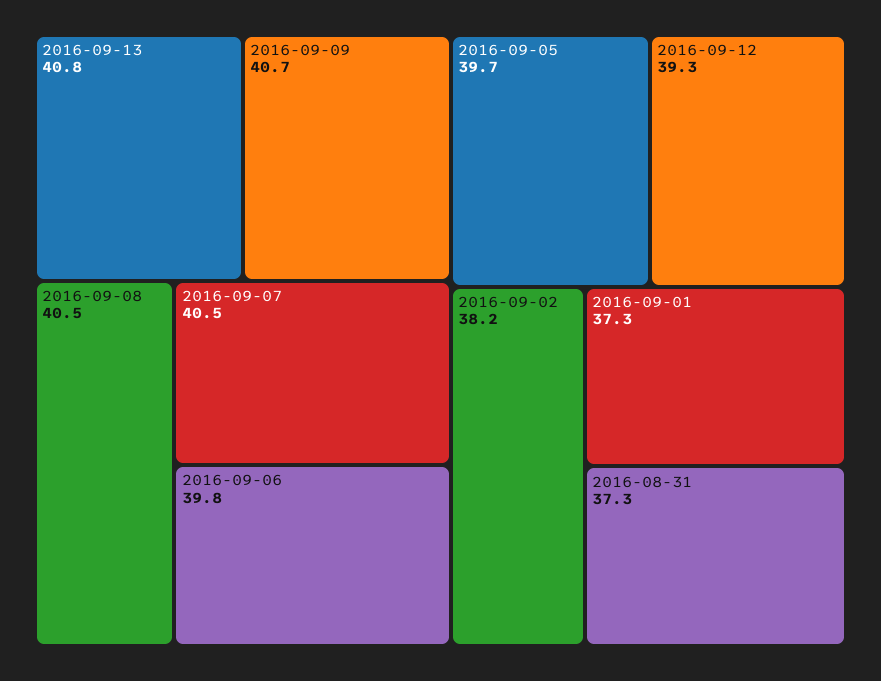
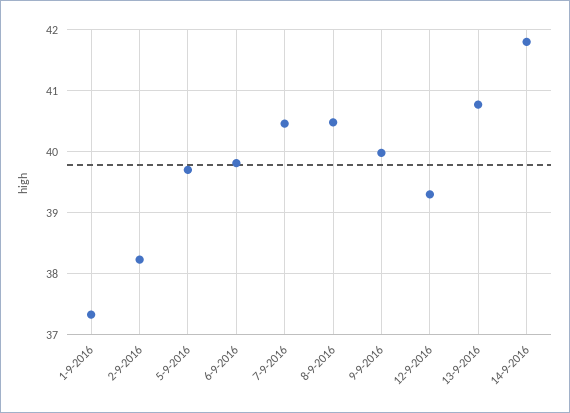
2016-09-09: 40.7 -> 40
2016-08-31: 37.3 -> none
14-9-2016: none -> 41.8

